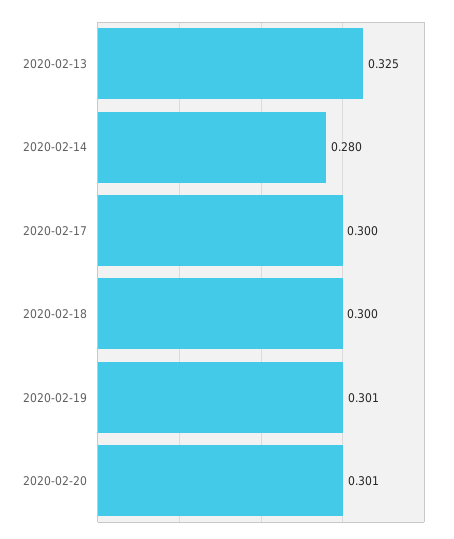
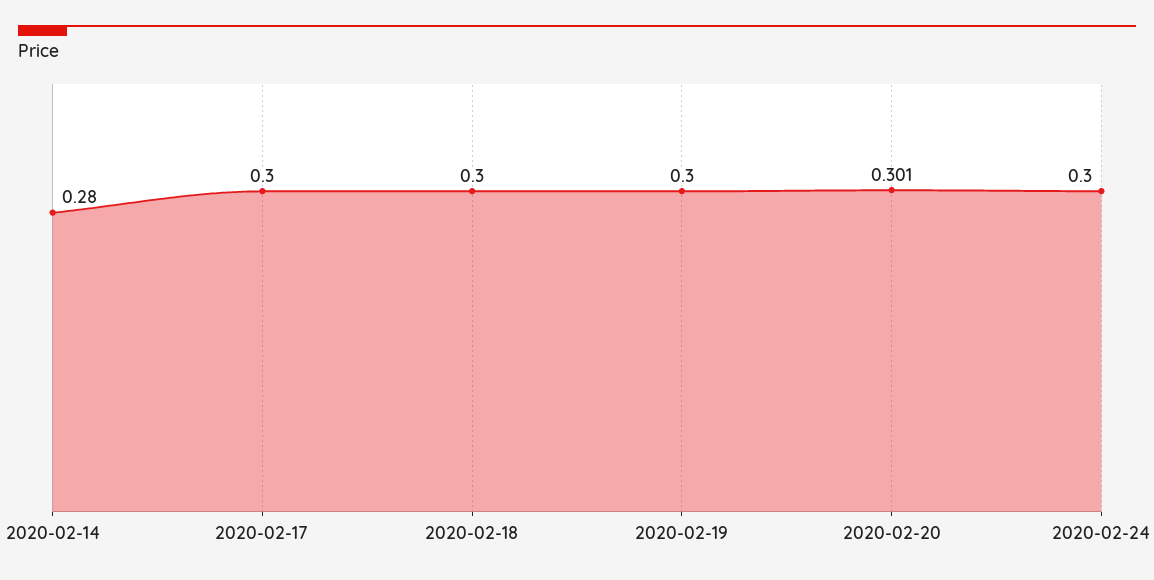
2020-02-13: 0.325 -> none
2020-02-19: 0.301 -> 0.3
2020-02-24: none -> 0.3

